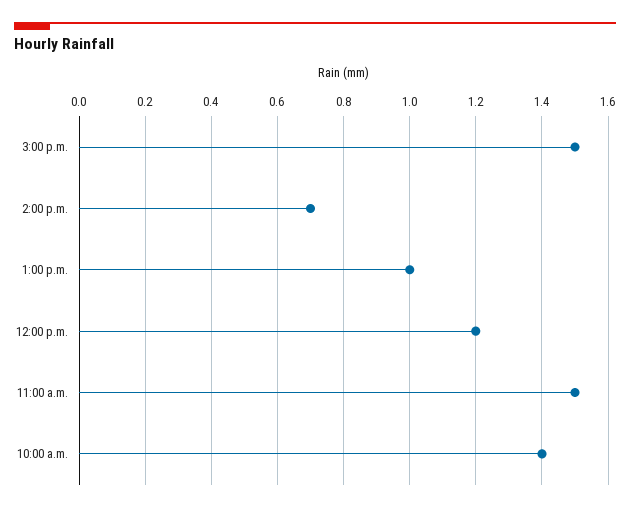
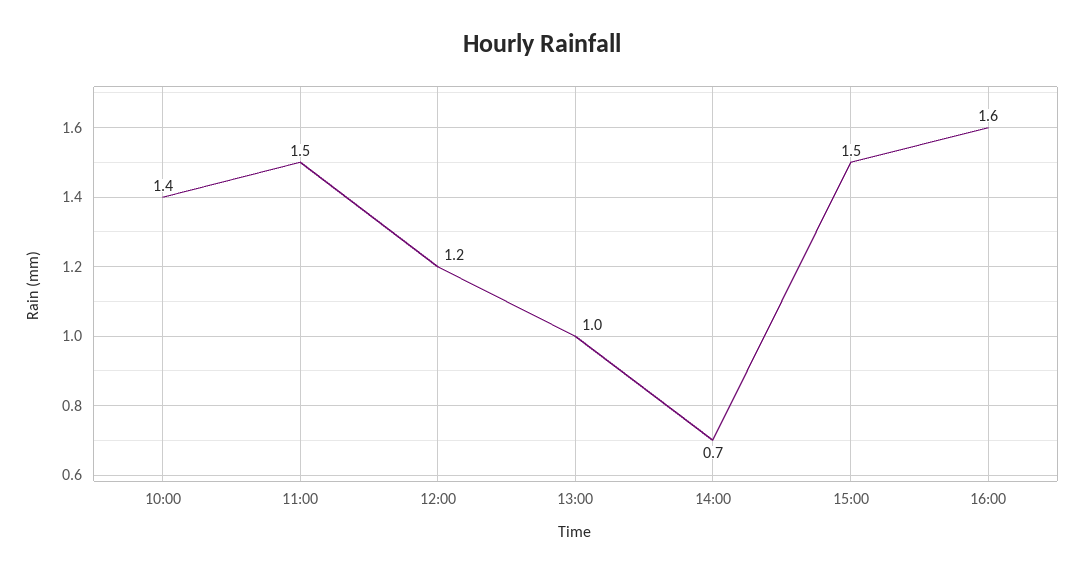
16:00: none -> 1.6

